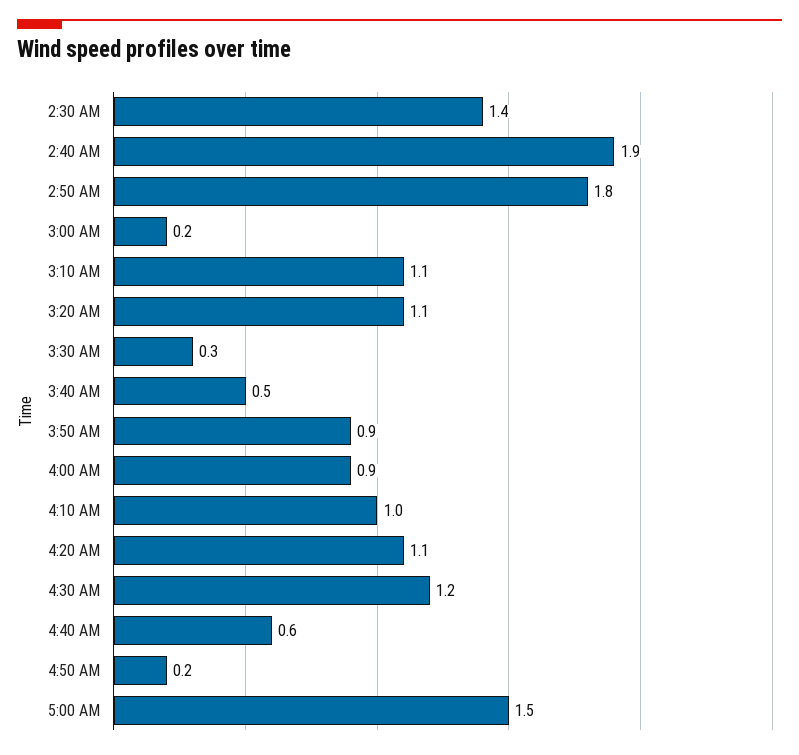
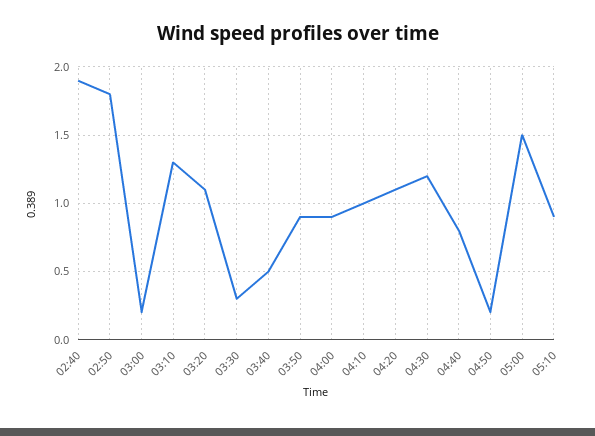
2:30 AM: 1.4 -> none
3:10 AM: 1.1 -> 1.3
4:40 AM: 0.6 -> 0.8
05:10: none -> 0.9

